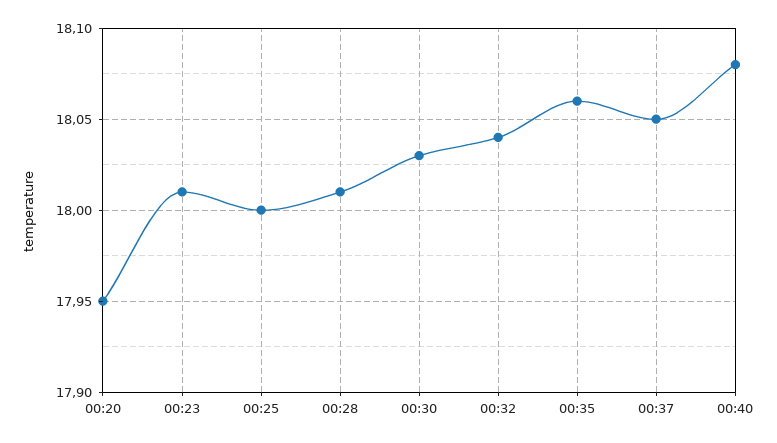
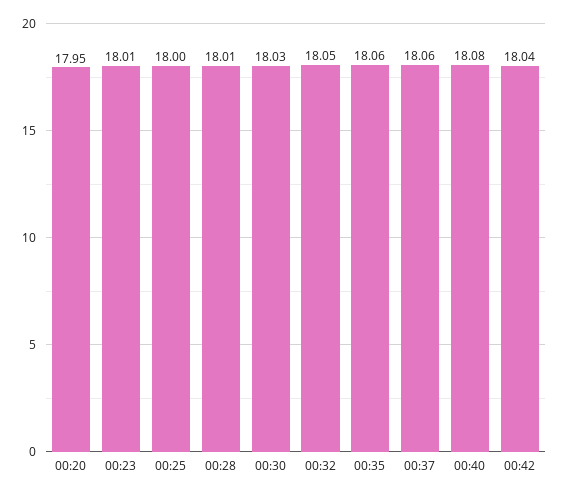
00:32: 18.04 -> 18.05
00:37: 18.05 -> 18.06
00:42: none -> 18.04

